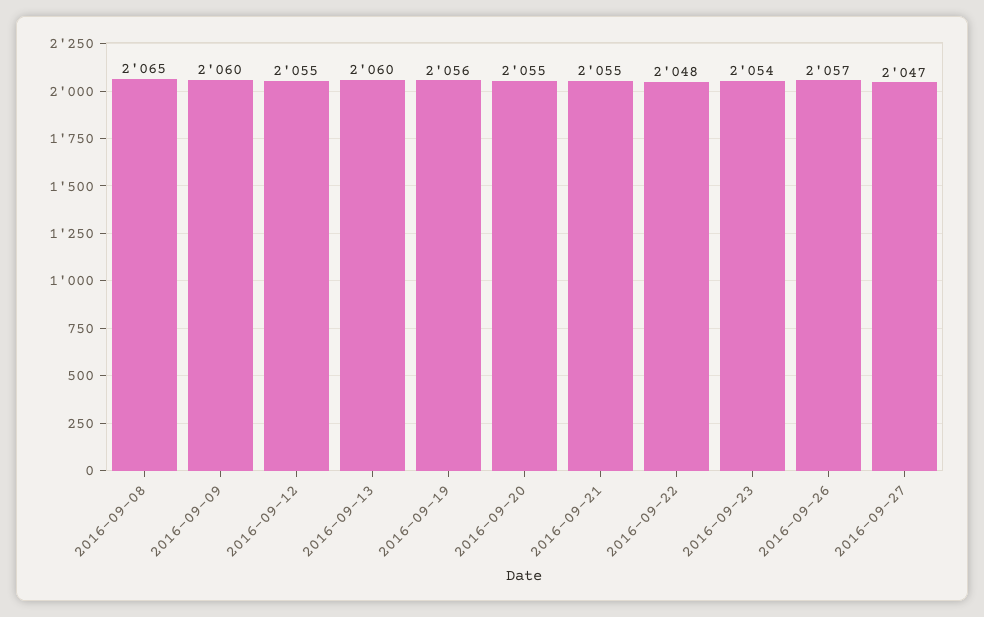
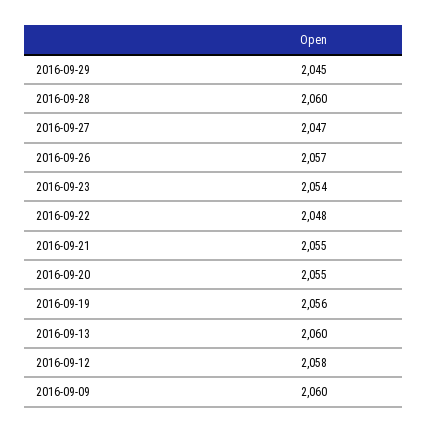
2016-09-08: 2065 -> none
2016-09-12: 2055 -> 2058
2016-09-29: none -> 2045
2016-09-28: none -> 2060

